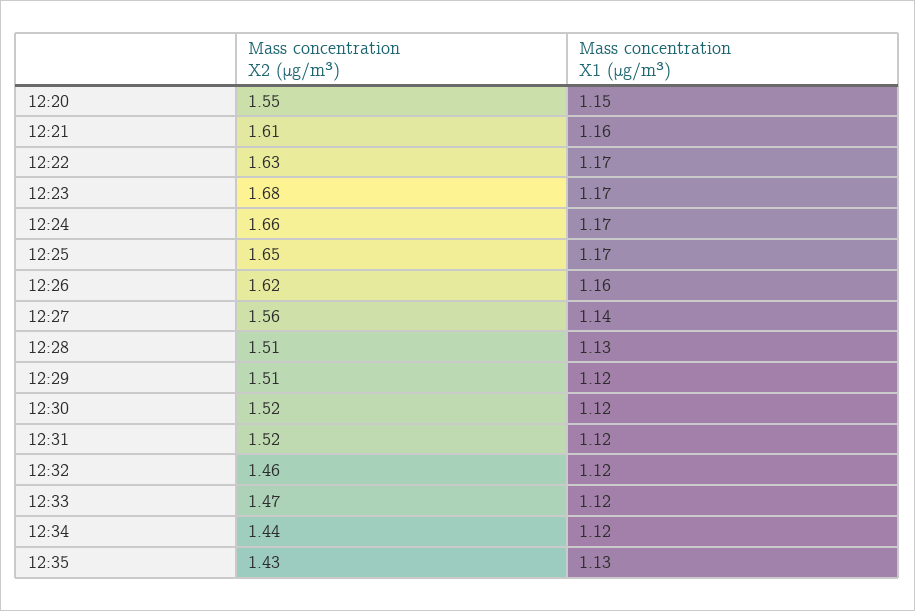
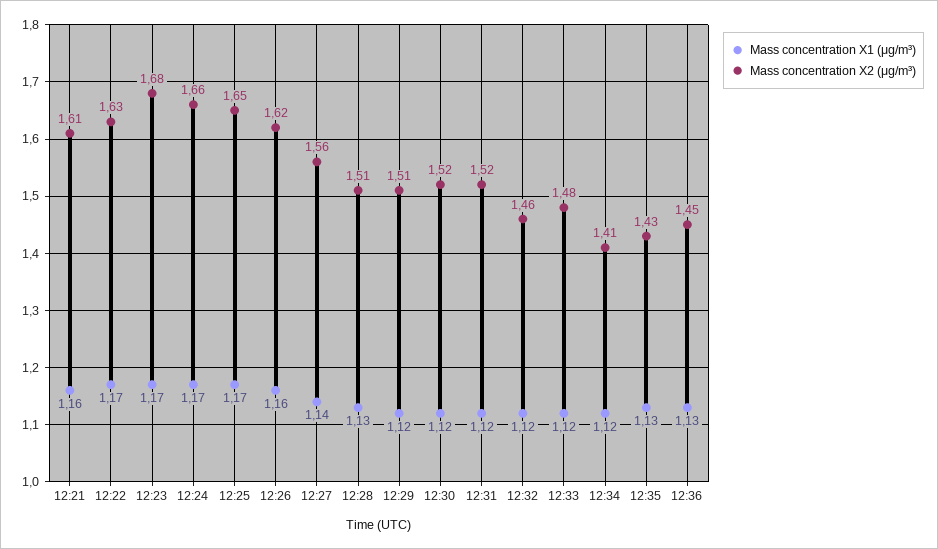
Mass concentration X2 (μg/m³), 12:20: 1.55 -> none
Mass concentration X1 (μg/m³), 12:20: 1.15 -> none
Mass concentration X2 (μg/m³), 12:33: 1.47 -> 1.48
Mass concentration X2 (μg/m³), 12:34: 1.44 -> 1.41
Mass concentration X1 (μg/m³), 12:36: none -> 1.13
Mass concentration X2 (μg/m³), 12:36: none -> 1.45

